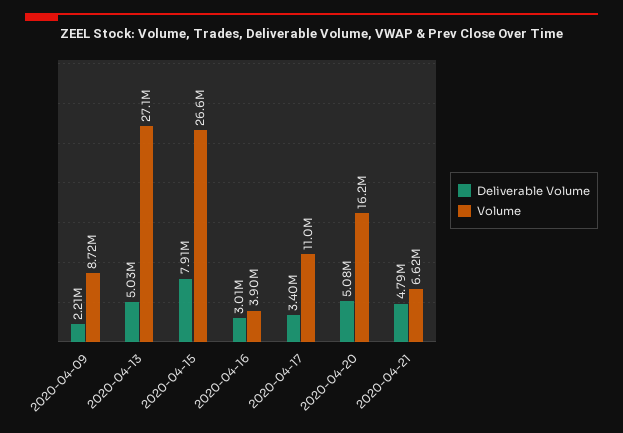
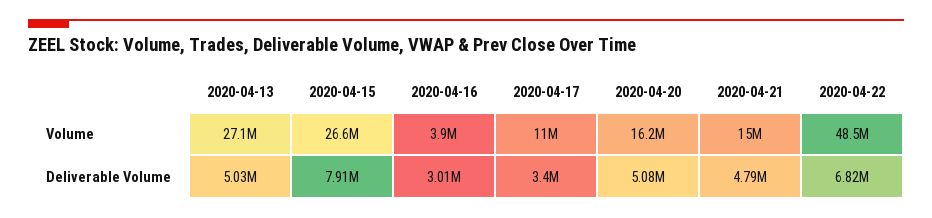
Deliverable Volume, 2020-04-09: 2210000 -> none
Volume, 2020-04-09: 8720000 -> none
Volume, 2020-04-21: 6620000 -> 15000000
Volume, 2020-04-22: none -> 48500000
Deliverable Volume, 2020-04-22: none -> 6820000

